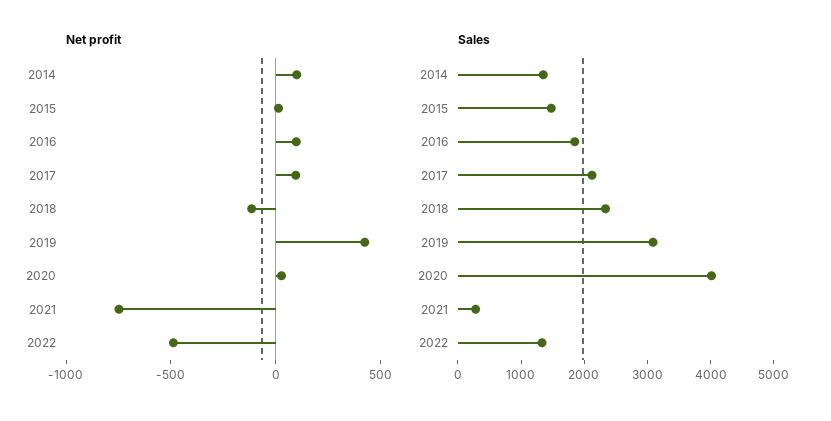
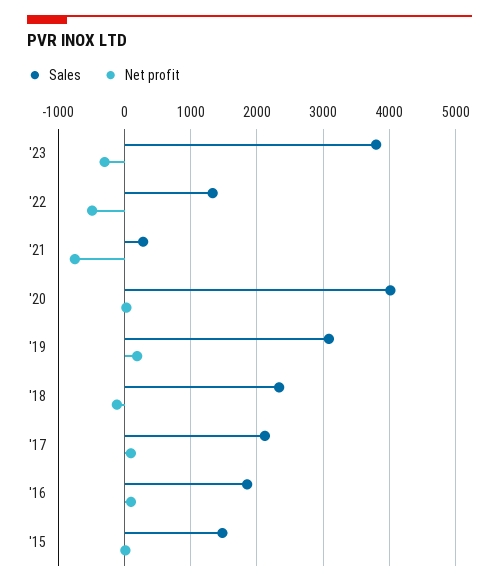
Net profit, 2014: 100 -> none
Net profit, 2019: 400 -> 200
Sales, 2014: 1400 -> none
Sales, '23: none -> 3800
Net profit, '23: none -> -300

